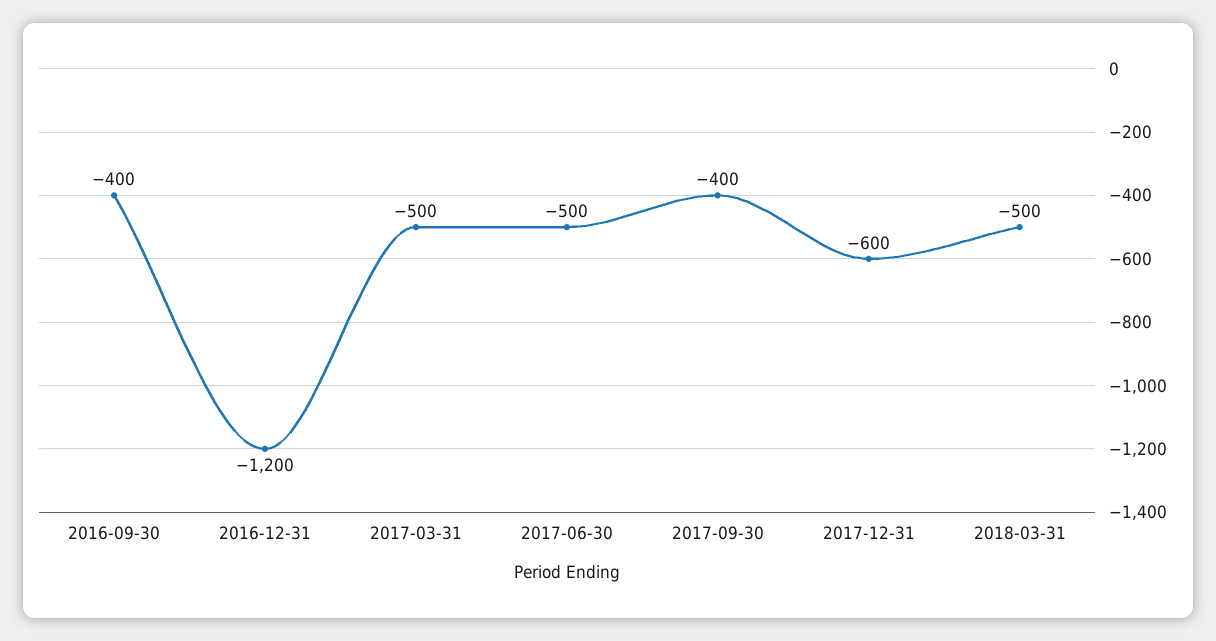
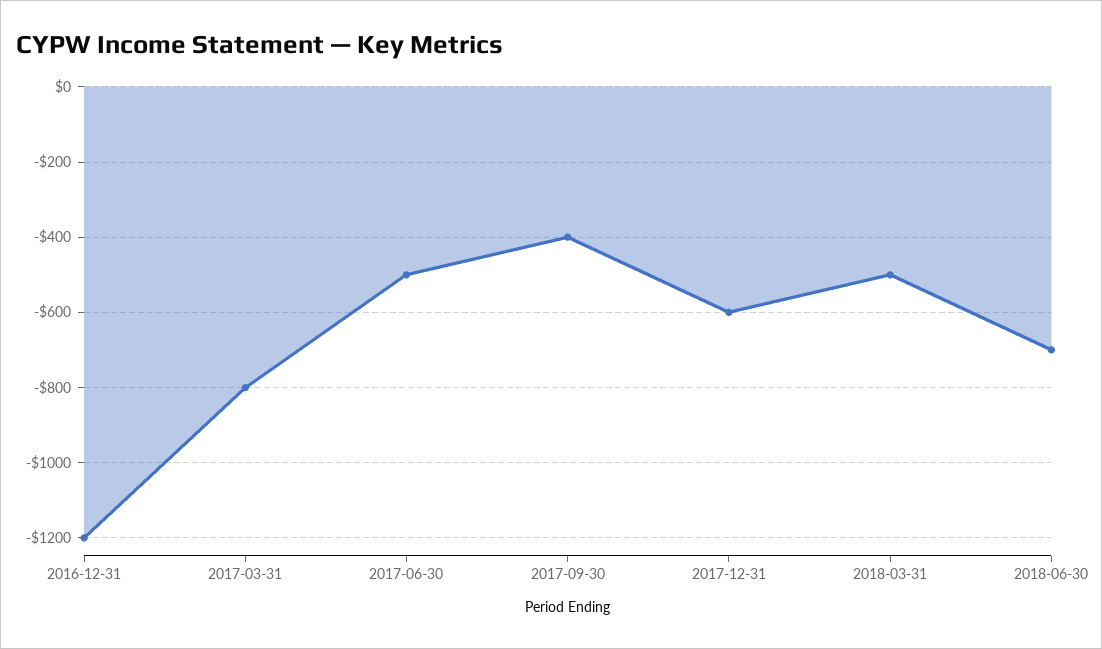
2016-09-30: -400 -> none
2017-03-31: -500 -> -800
2018-06-30: none -> -700

